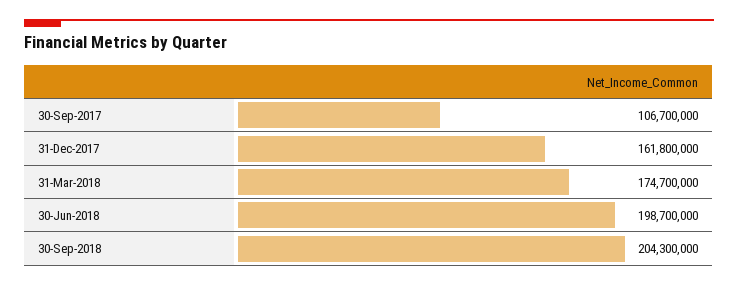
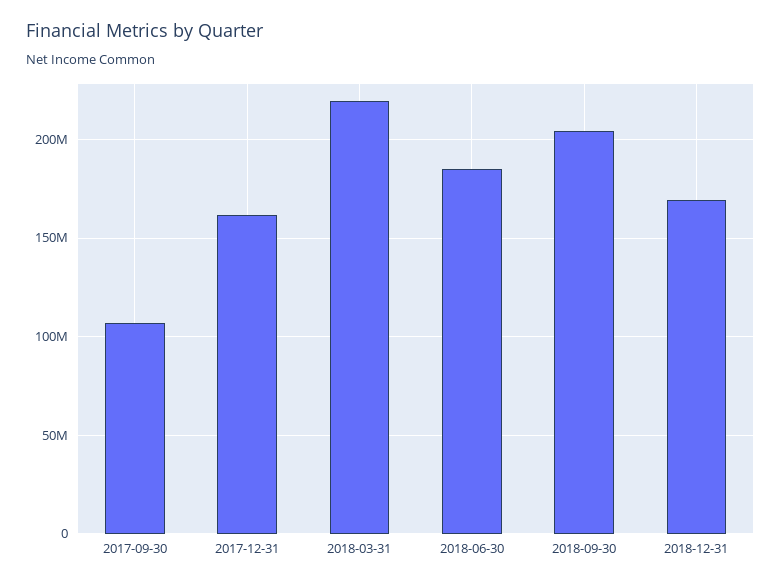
31-Mar-2018: 174700000 -> 220000000
30-Jun-2018: 198700000 -> 185000000
2018-12-31: none -> 170000000

